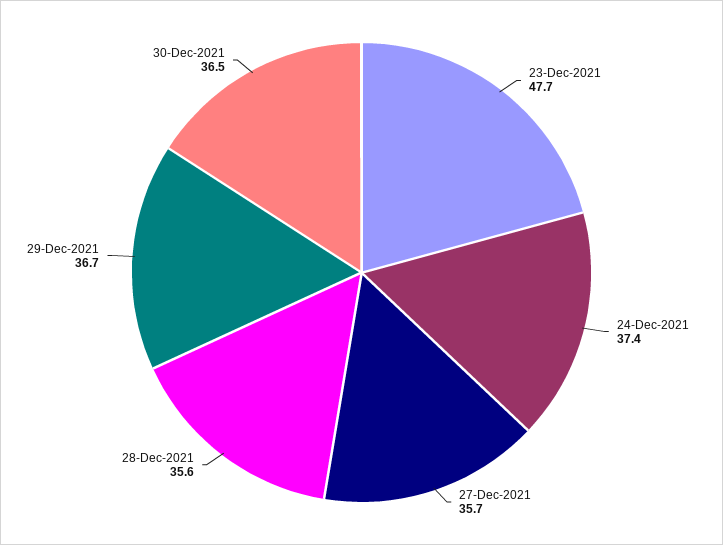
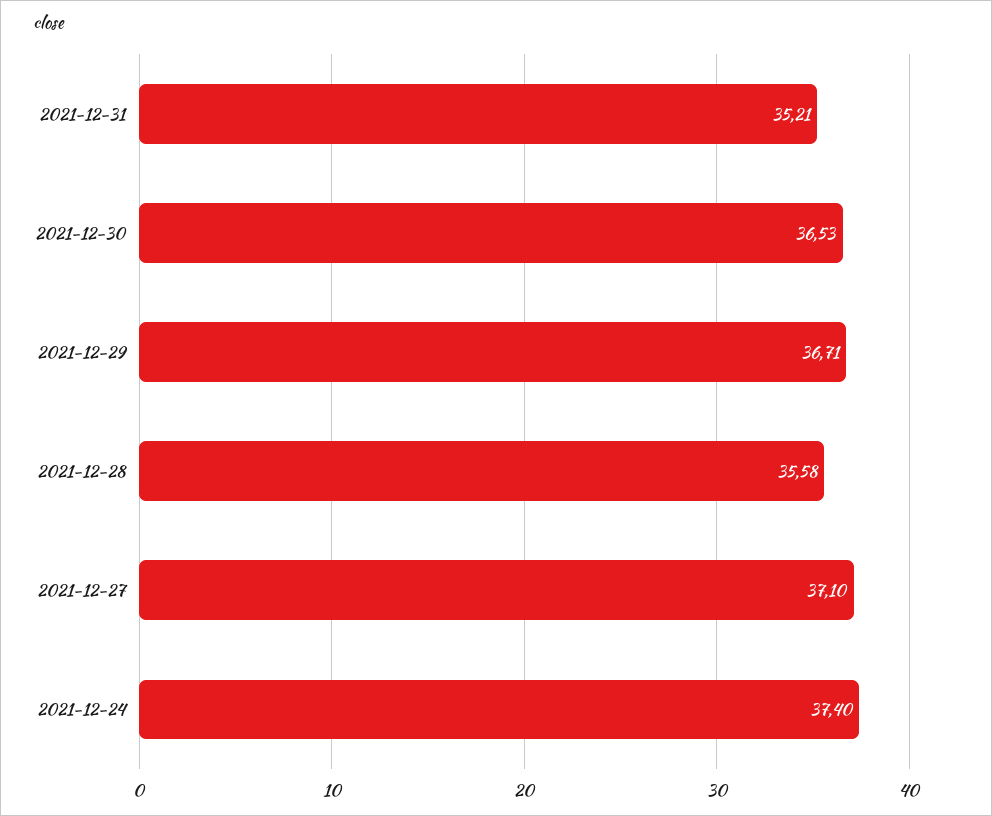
23-Dec-2021: 47.7 -> none
27-Dec-2021: 35.7 -> 37.1
2021-12-31: none -> 35.21

